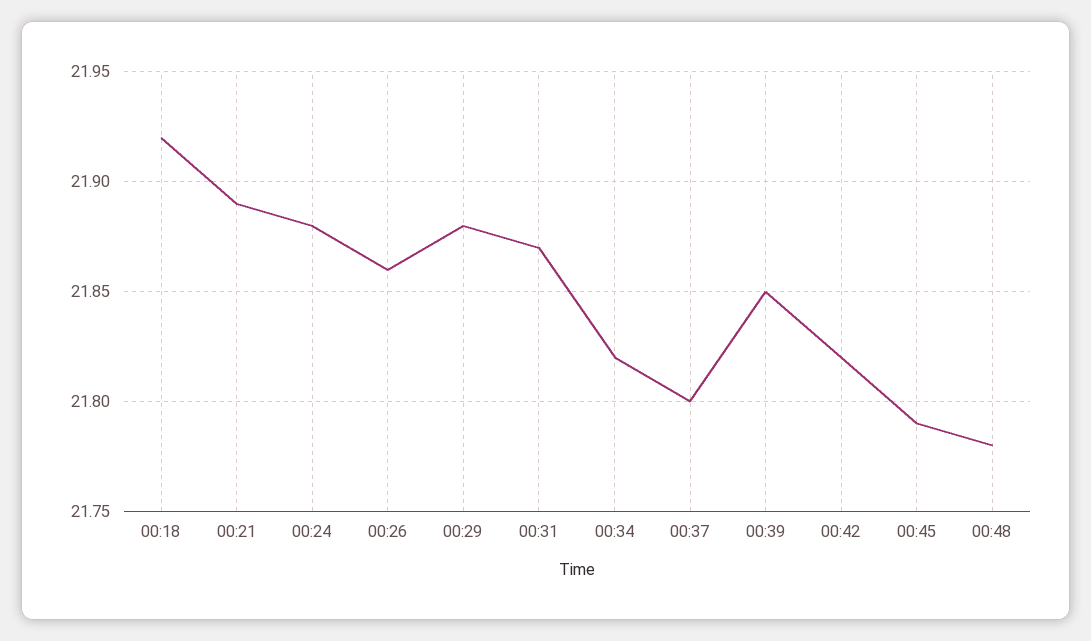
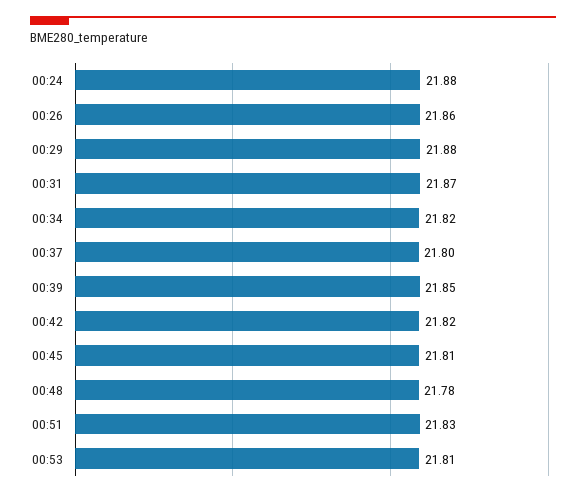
00:18: 21.92 -> none
00:21: 21.89 -> none
00:45: 21.79 -> 21.81
00:51: none -> 21.83
00:53: none -> 21.81

